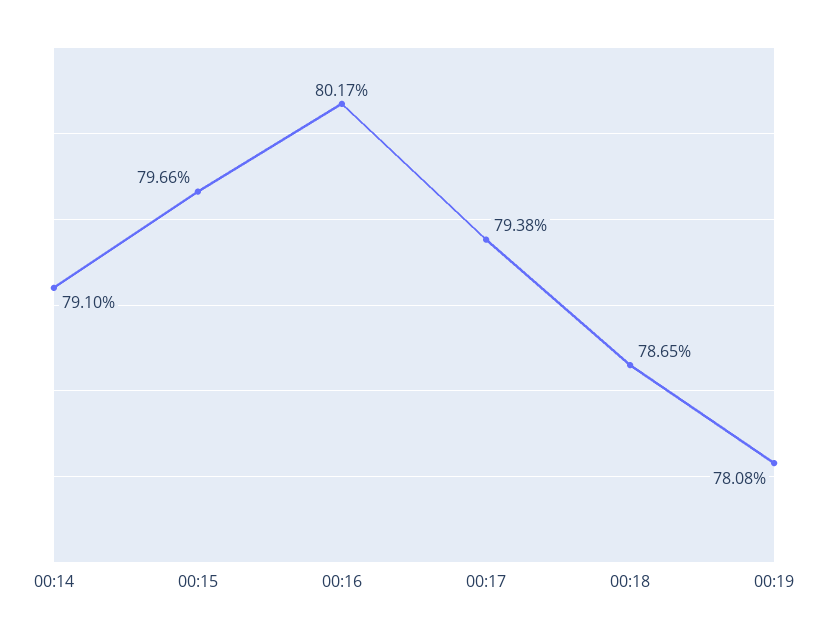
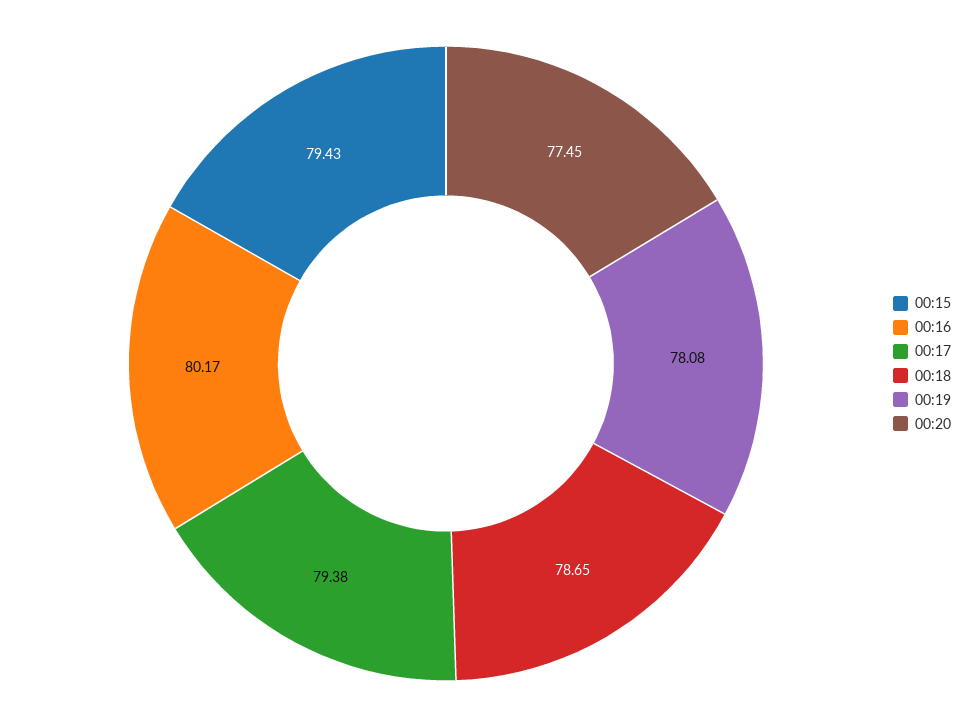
00:14: 79.1 -> none
00:15: 79.66 -> 79.43
00:20: none -> 77.45

